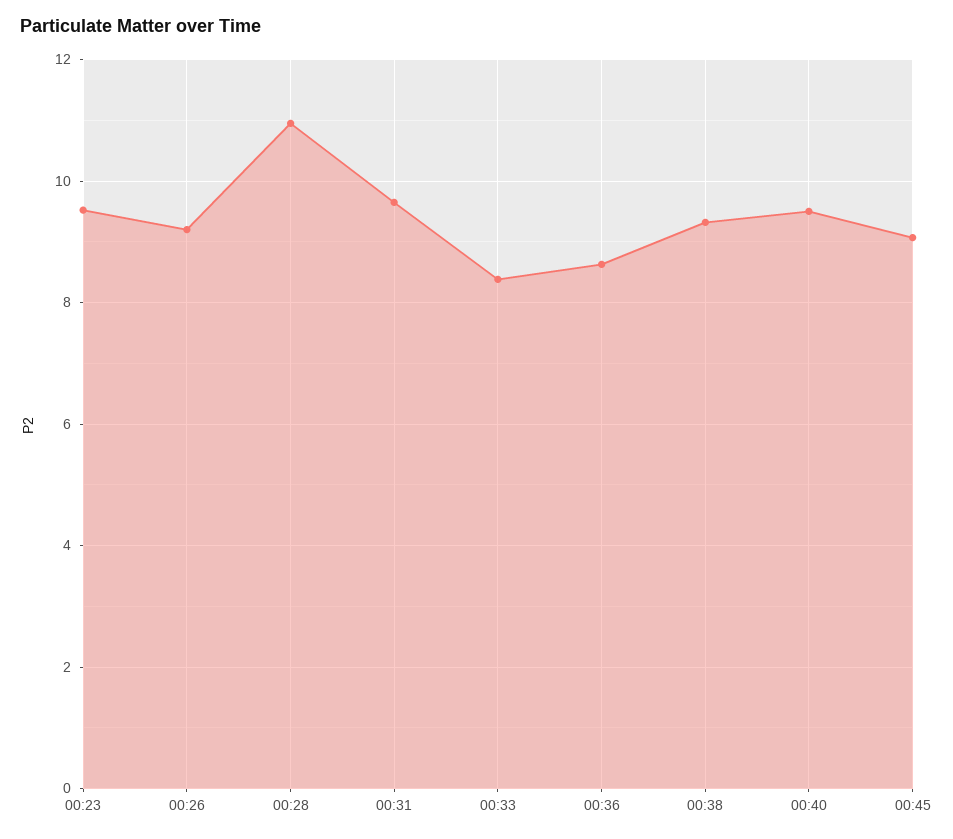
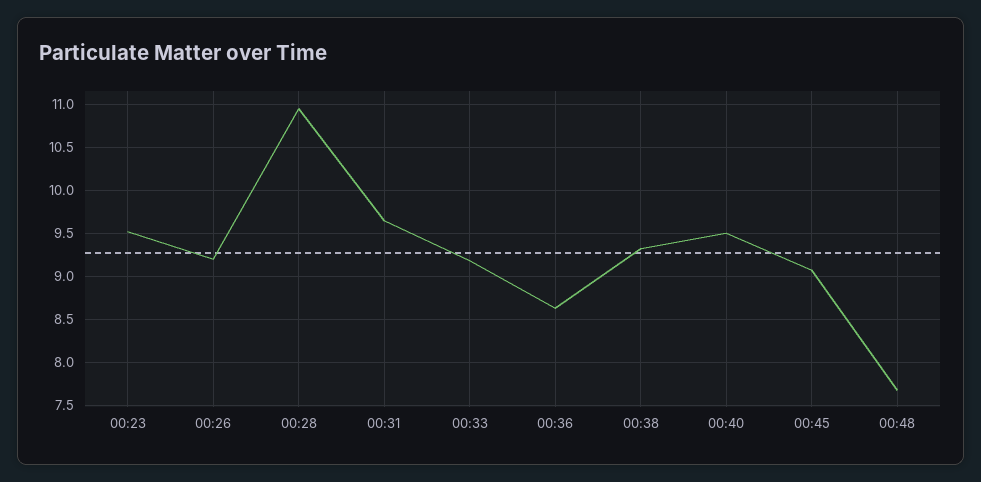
00:33: 8.4 -> 9.2
00:48: none -> 7.7

